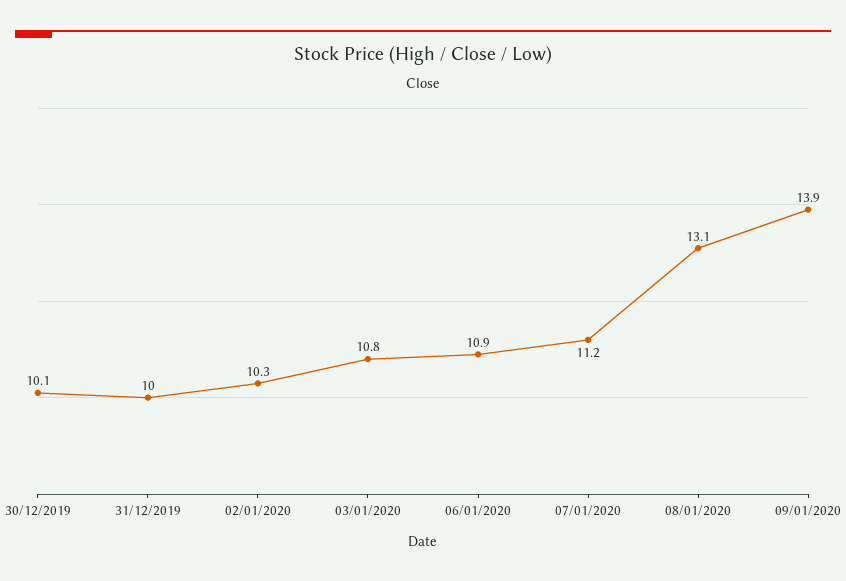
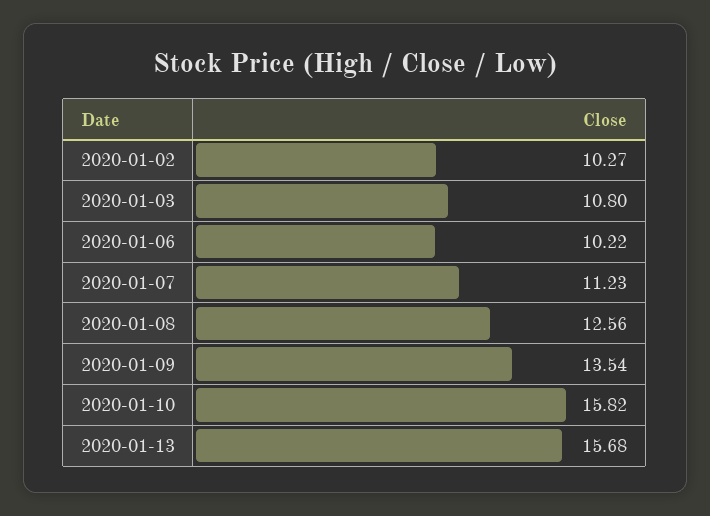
30/12/2019: 10.1 -> none
31/12/2019: 10 -> none
06/01/2020: 10.9 -> 10.22
08/01/2020: 13.1 -> 12.56
09/01/2020: 13.9 -> 13.54
2020-01-10: none -> 15.82
2020-01-13: none -> 15.68

